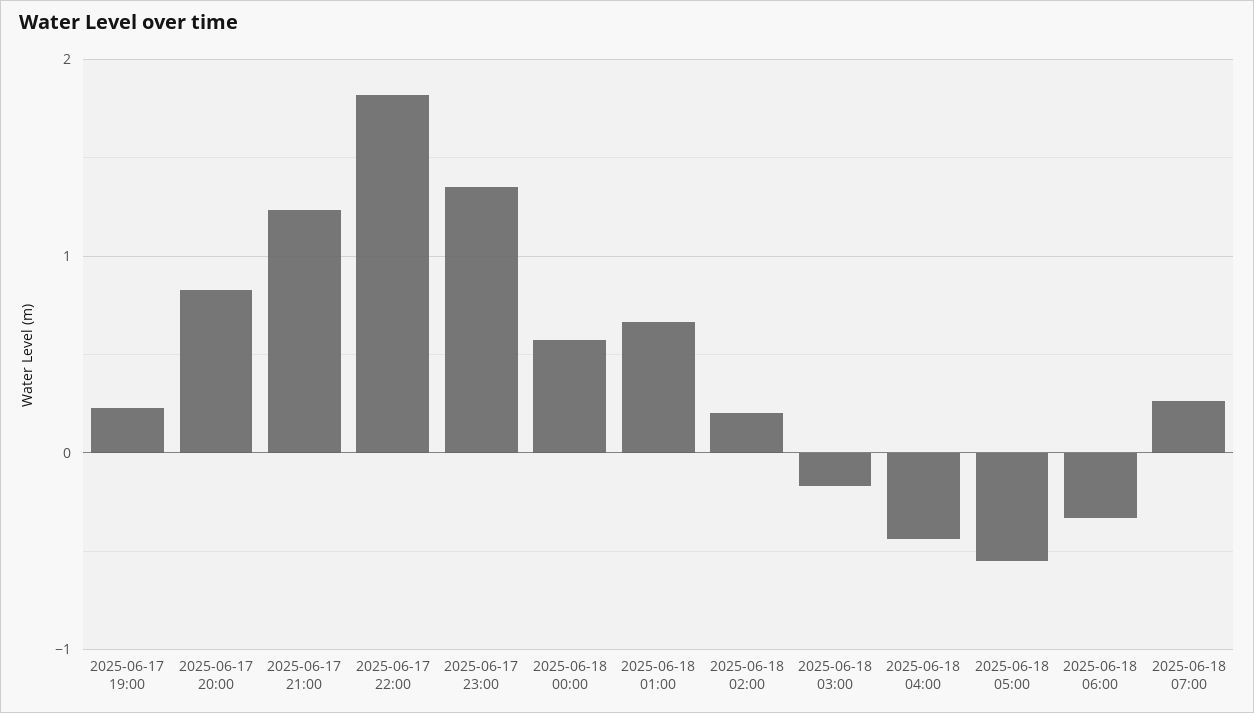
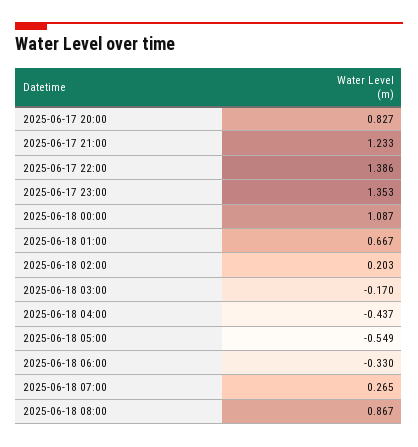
2025-06-17 19:00: 0.2 -> none
2025-06-17 22:00: 1.8 -> 1.386
2025-06-18 00:00: 0.6 -> 1.087
2025-06-18 08:00: none -> 0.867

